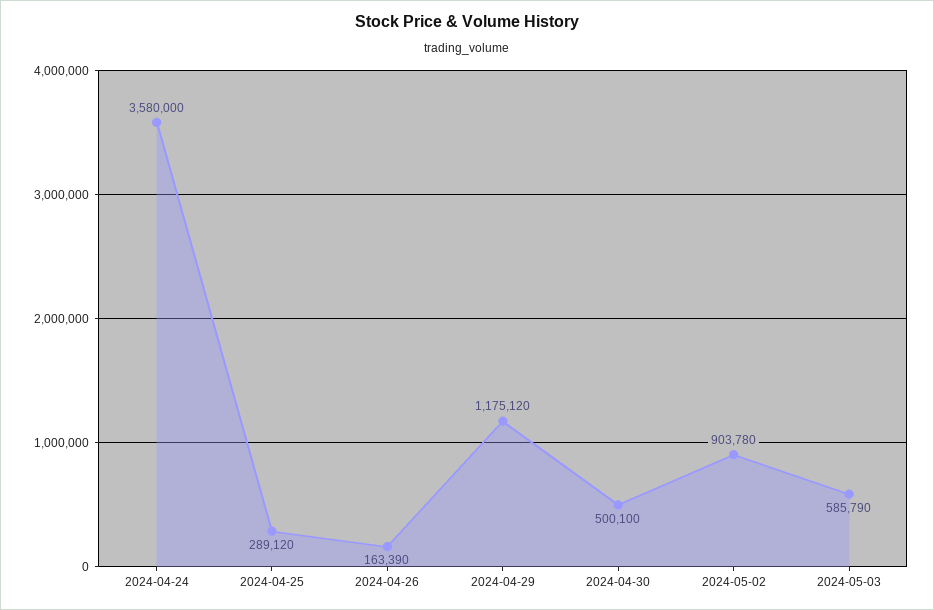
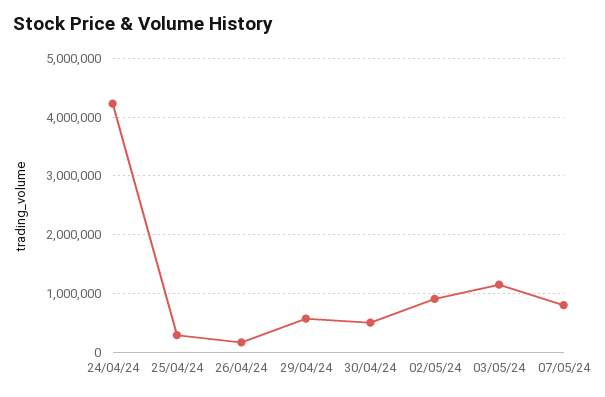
2024-04-24: 3580000 -> 4200000
2024-04-29: 1175120 -> 600000
2024-05-03: 585790 -> 1200000
07/05/24: none -> 800000

